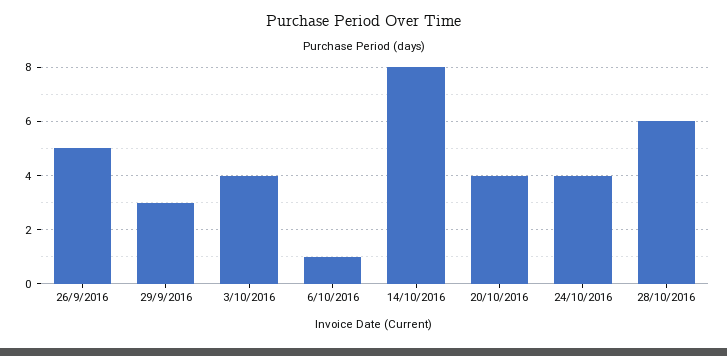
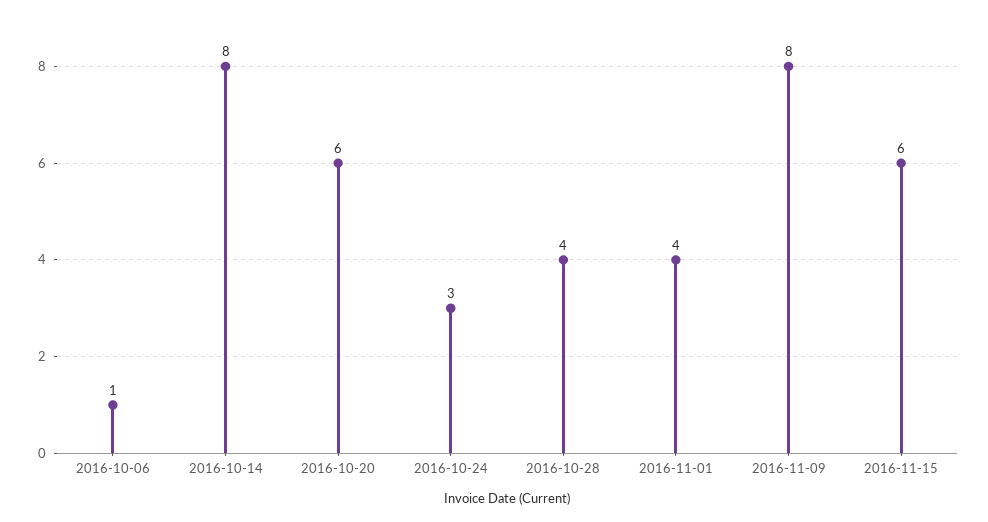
26/9/2016: 5 -> none
29/9/2016: 3 -> none
3/10/2016: 4 -> none
20/10/2016: 4 -> 6
24/10/2016: 4 -> 3
28/10/2016: 6 -> 4
2016-11-01: none -> 4
2016-11-09: none -> 8
2016-11-15: none -> 6

